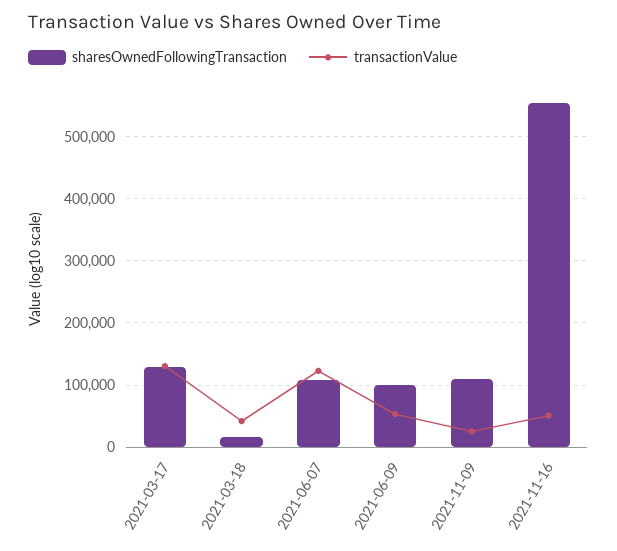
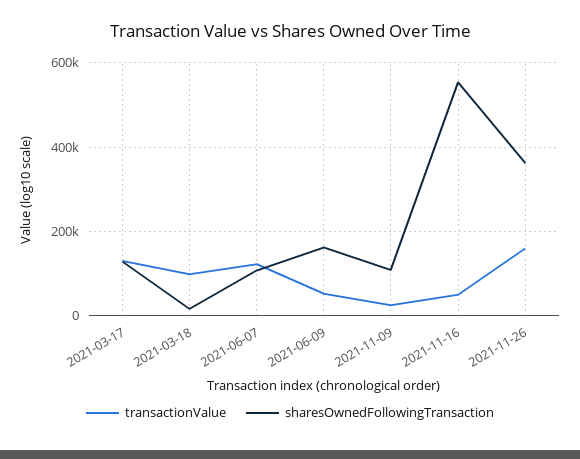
transactionValue, 2021-03-18: 40000 -> 100000
sharesOwnedFollowingTransaction, 2021-06-09: 100000 -> 160000
transactionValue, 2021-11-26: none -> 160000
sharesOwnedFollowingTransaction, 2021-11-26: none -> 360000

